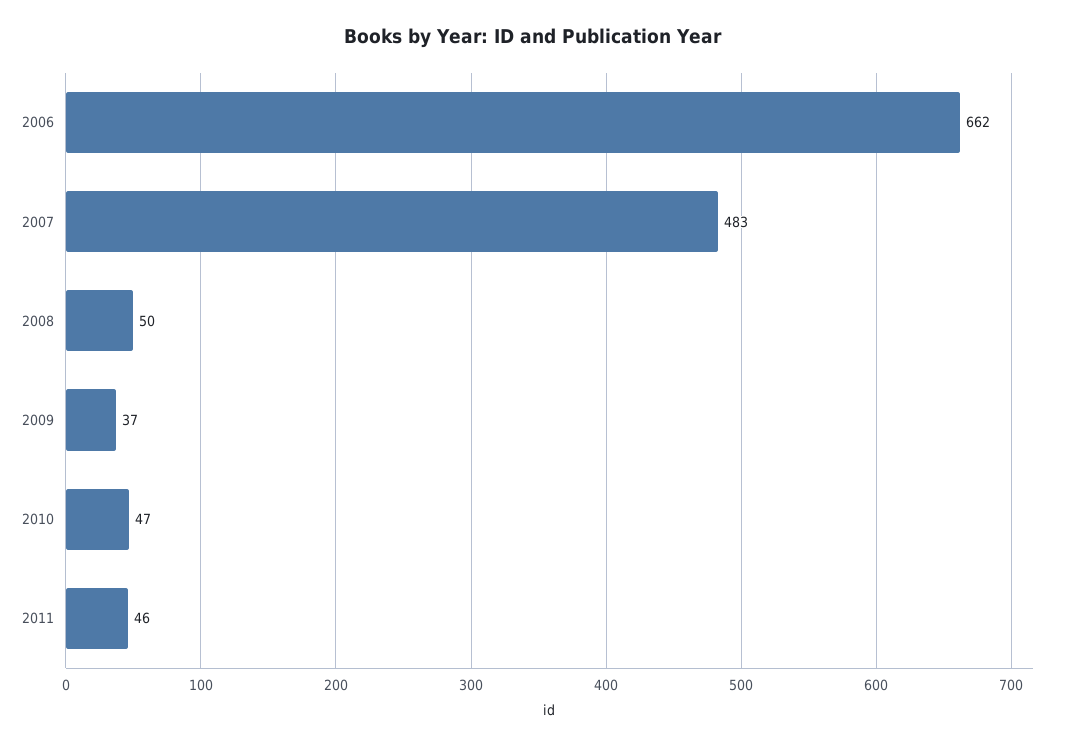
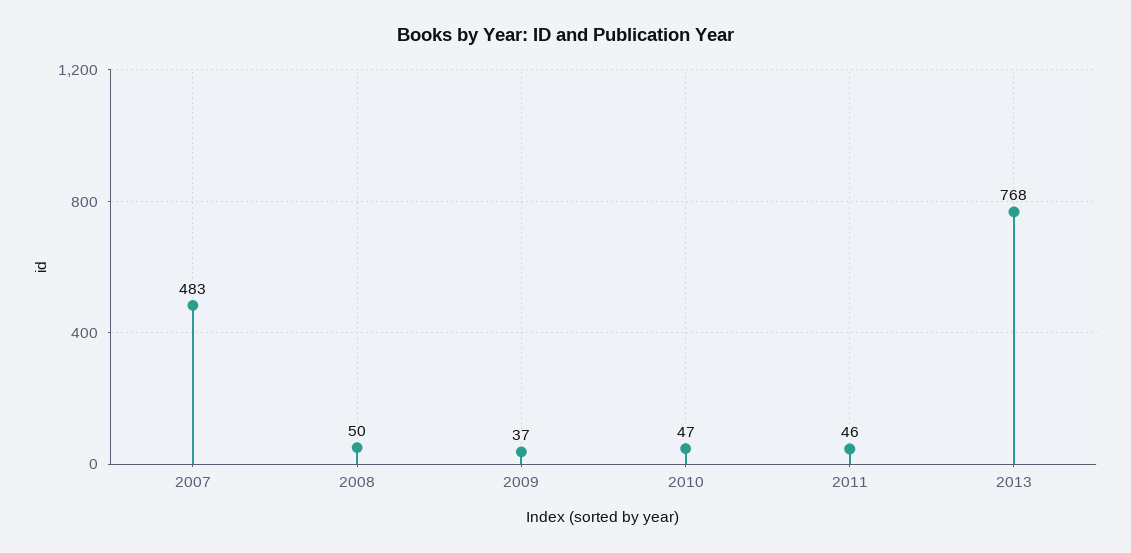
2006: 662 -> none
2013: none -> 768

